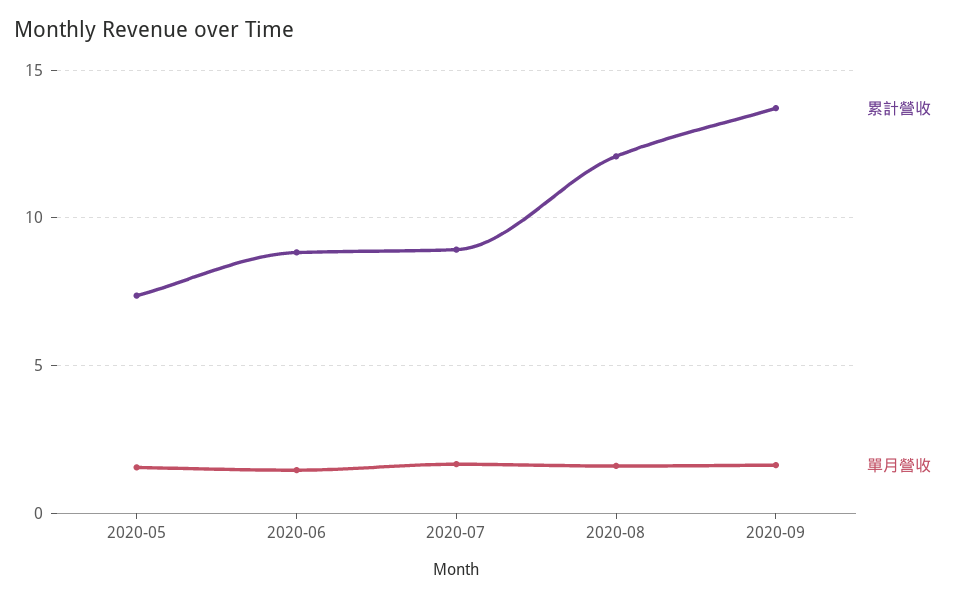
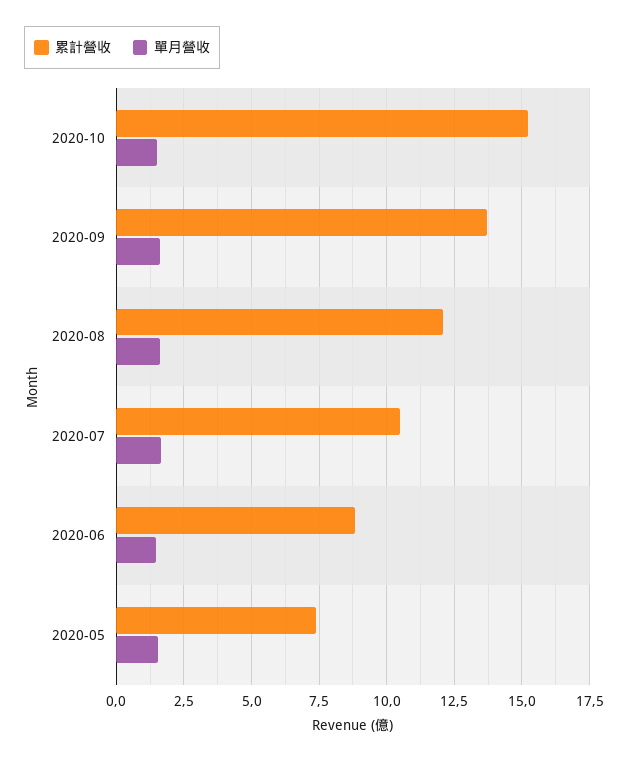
累計營收, 2020-07: 9 -> 10.5
累計營收, 2020-10: none -> 15.25
單月營收, 2020-10: none -> 1.5

